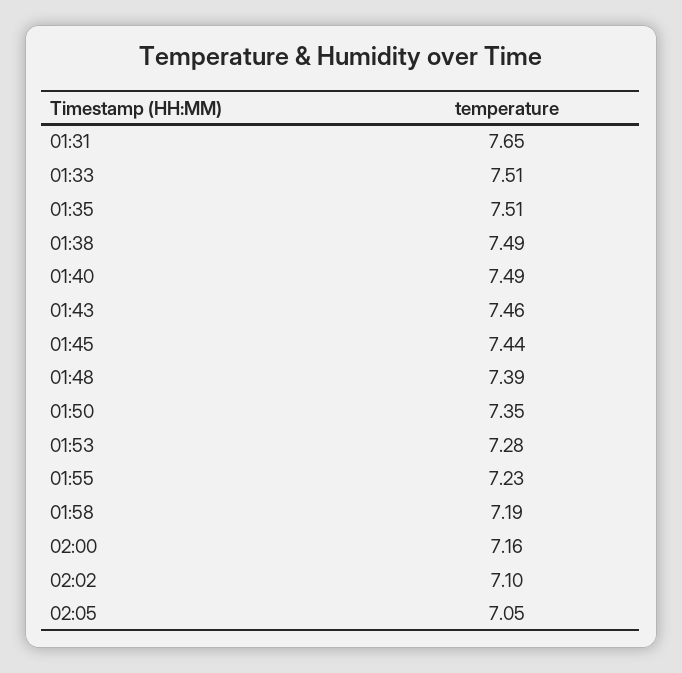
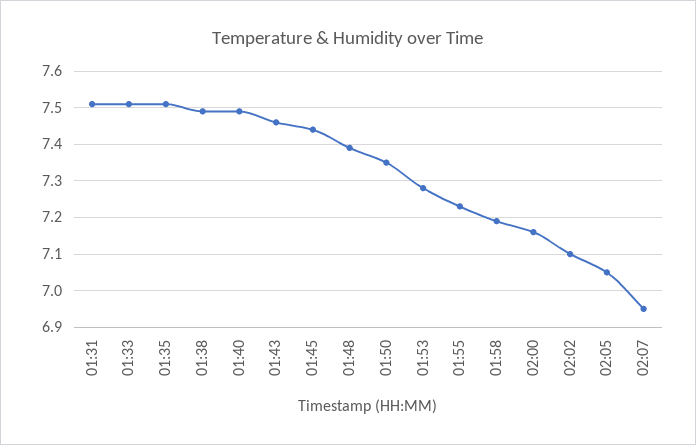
01:31: 7.65 -> 7.5
02:07: none -> 6.95

